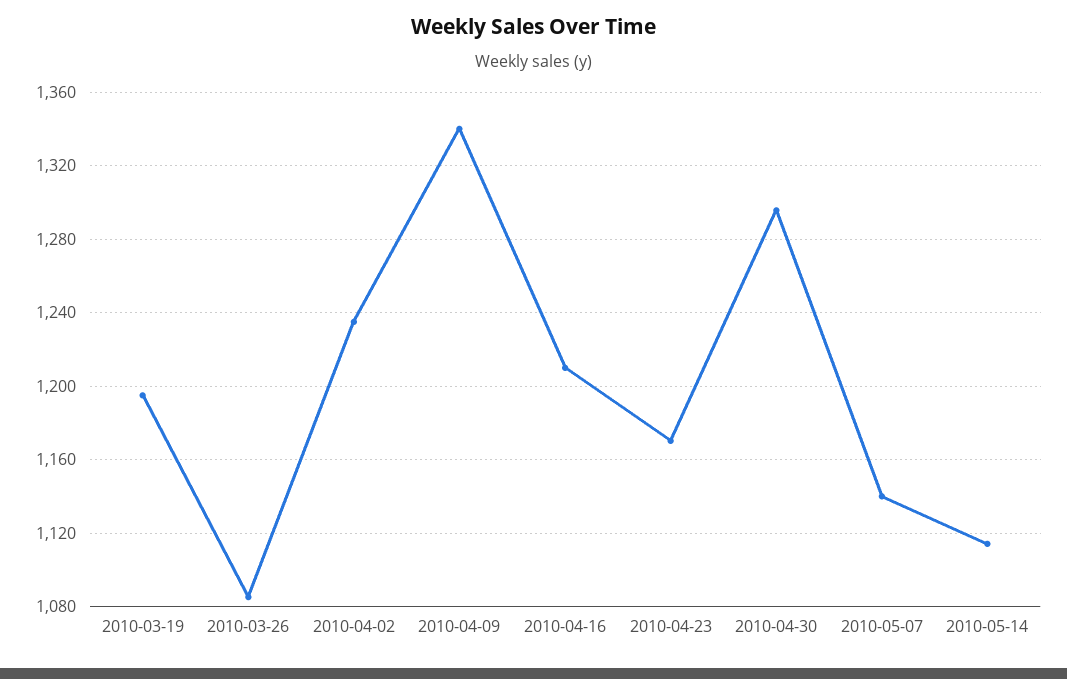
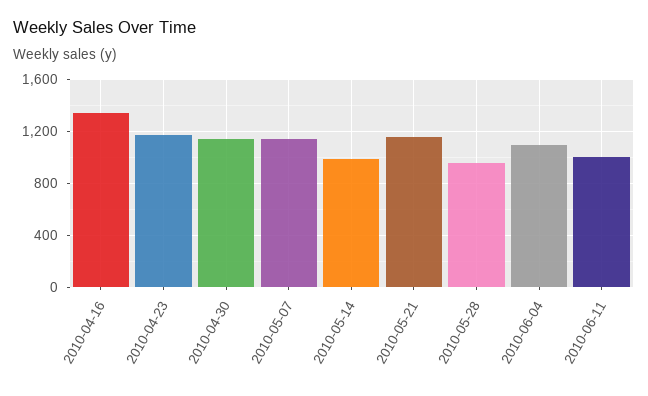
2010-03-19: 1195 -> none
2010-03-26: 1085 -> none
2010-04-02: 1235 -> none
2010-04-09: 1340 -> none
2010-04-16: 1210 -> 1350
2010-04-30: 1295 -> 1150
2010-05-14: 1115 -> 1000
2010-05-21: none -> 1150
2010-05-28: none -> 950
2010-06-04: none -> 1100
2010-06-11: none -> 1000

